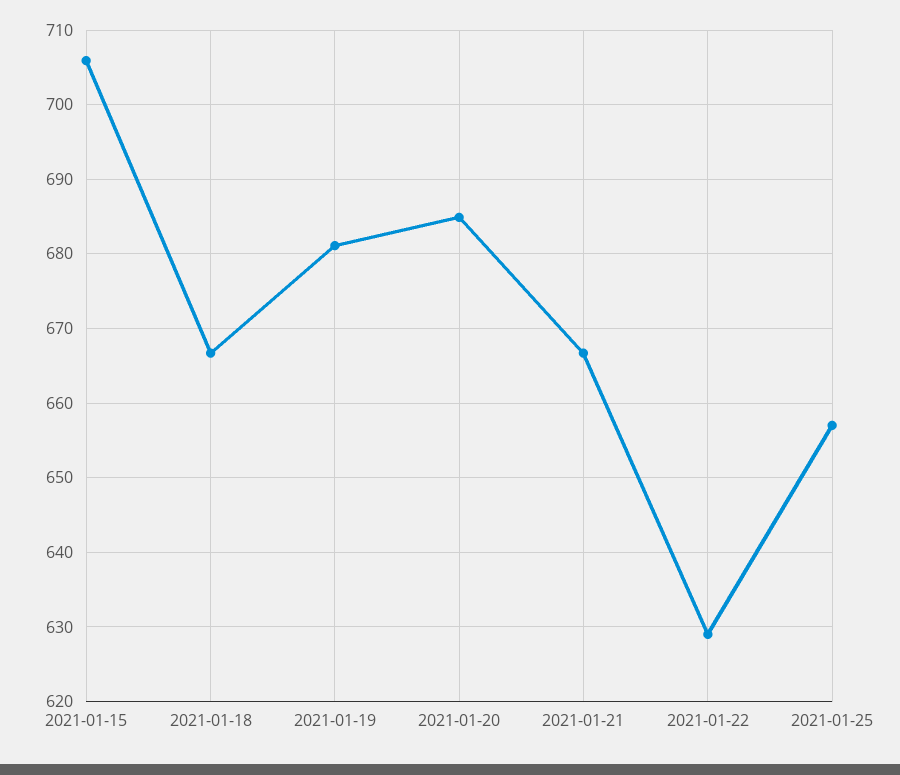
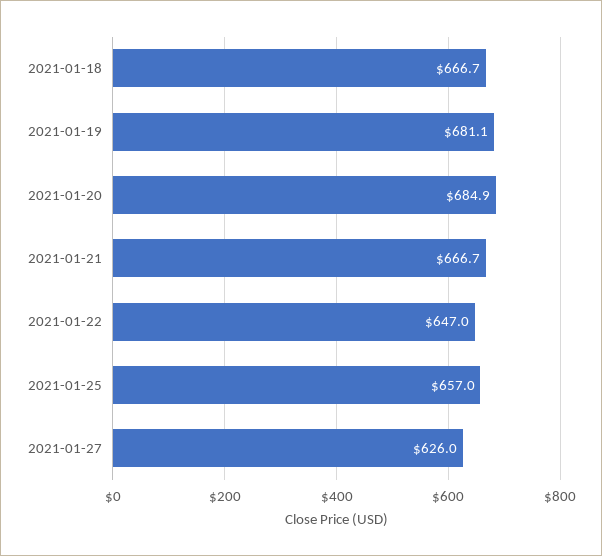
2021-01-15: 706 -> none
2021-01-22: 629 -> 647
2021-01-27: none -> 626

